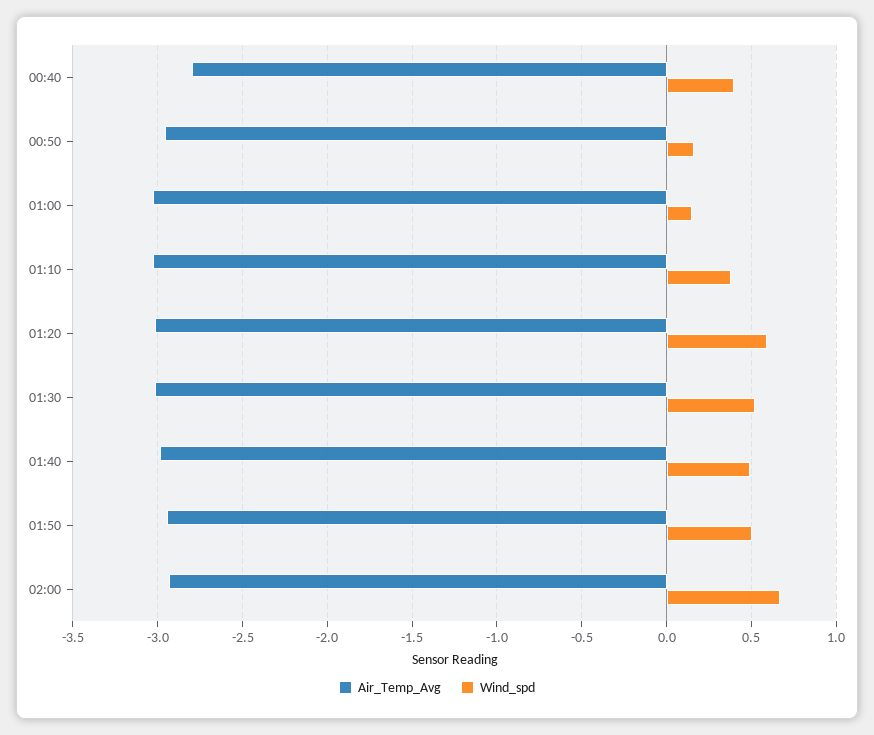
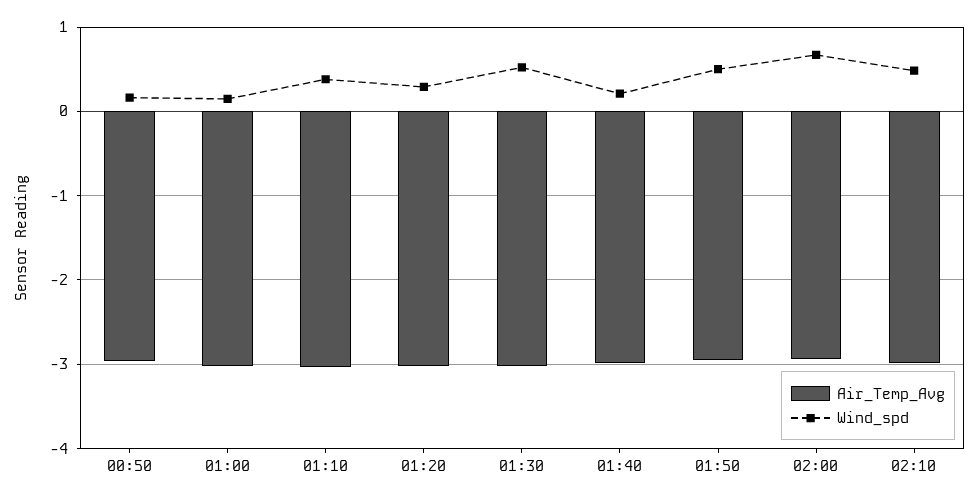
Air_Temp_Avg, 00:40: -2.8 -> none
Wind_spd, 00:40: 0.4 -> none
Wind_spd, 01:20: 0.6 -> 0.3
Wind_spd, 01:40: 0.5 -> 0.2
Air_Temp_Avg, 02:10: none -> -3
Wind_spd, 02:10: none -> 0.5

